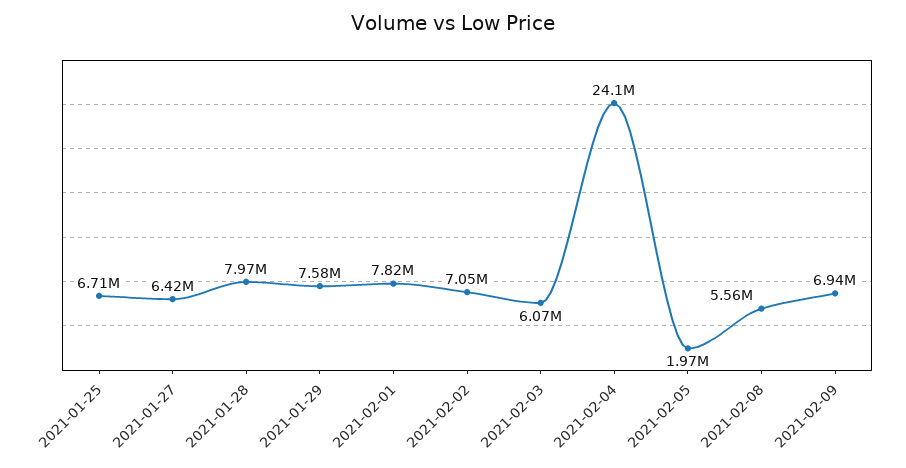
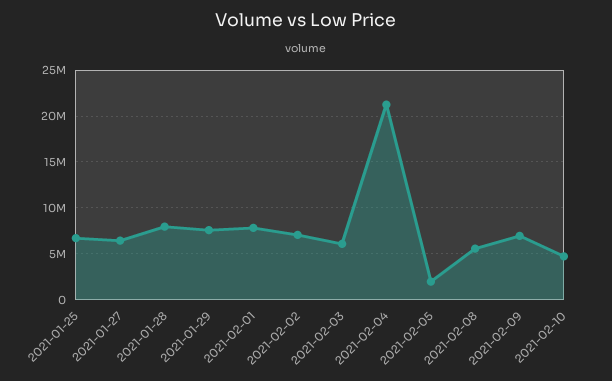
2021-02-04: 24100000 -> 21000000
2021-02-10: none -> 5000000

